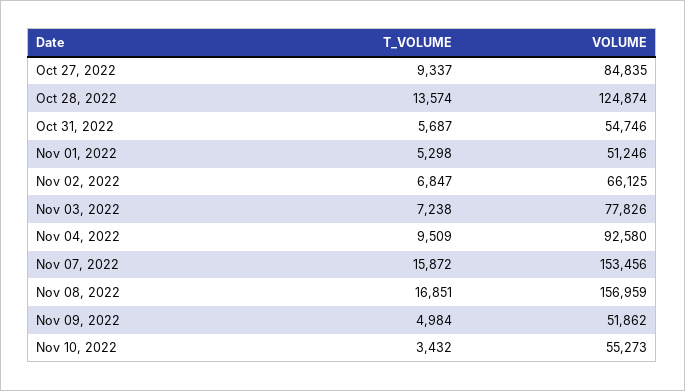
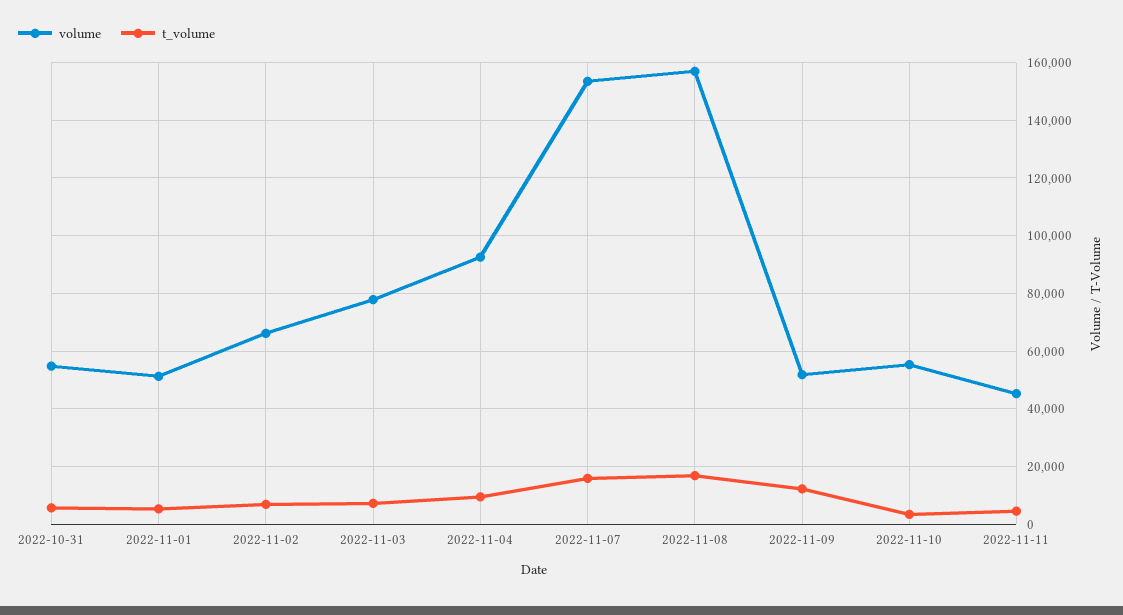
T_VOLUME, Oct 27, 2022: 9337 -> none
VOLUME, Oct 27, 2022: 84835 -> none
T_VOLUME, Oct 28, 2022: 13574 -> none
VOLUME, Oct 28, 2022: 124874 -> none
T_VOLUME, Nov 09, 2022: 4984 -> 12500
VOLUME, 2022-11-11: none -> 45000
T_VOLUME, 2022-11-11: none -> 5000

